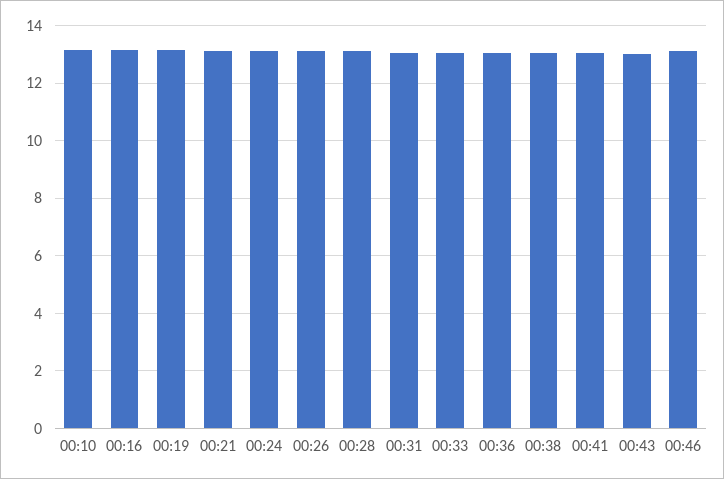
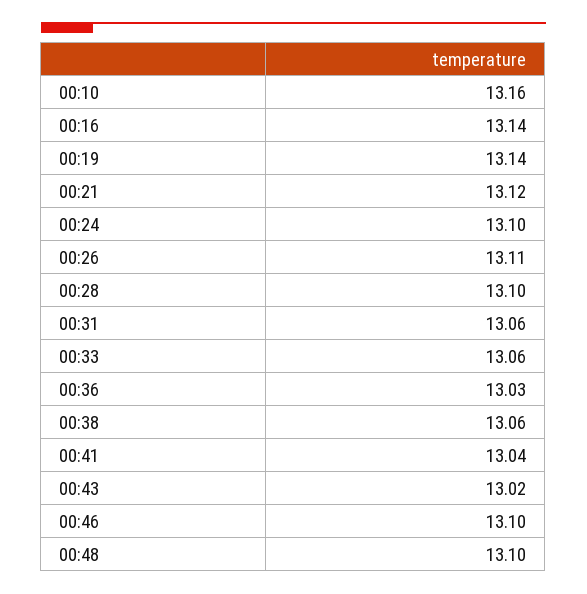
00:48: none -> 13.1

